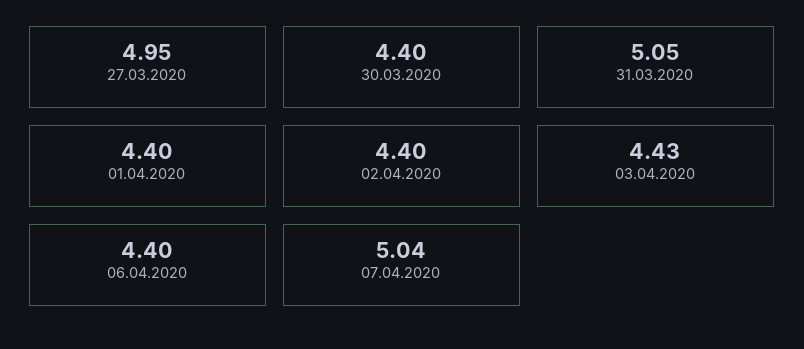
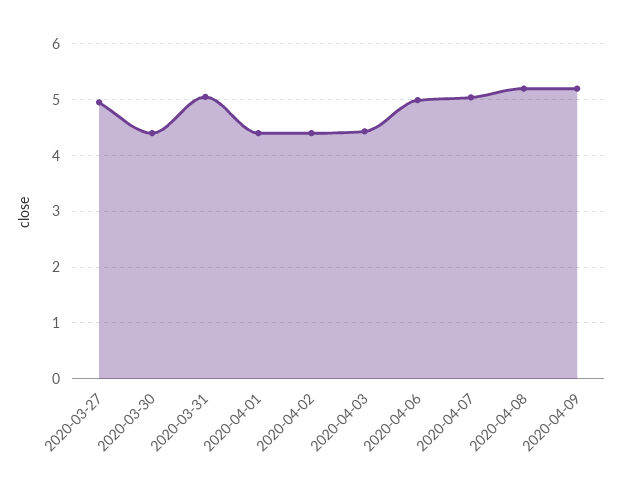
06.04.2020: 4.4 -> 5
2020-04-08: none -> 5.2
2020-04-09: none -> 5.2

